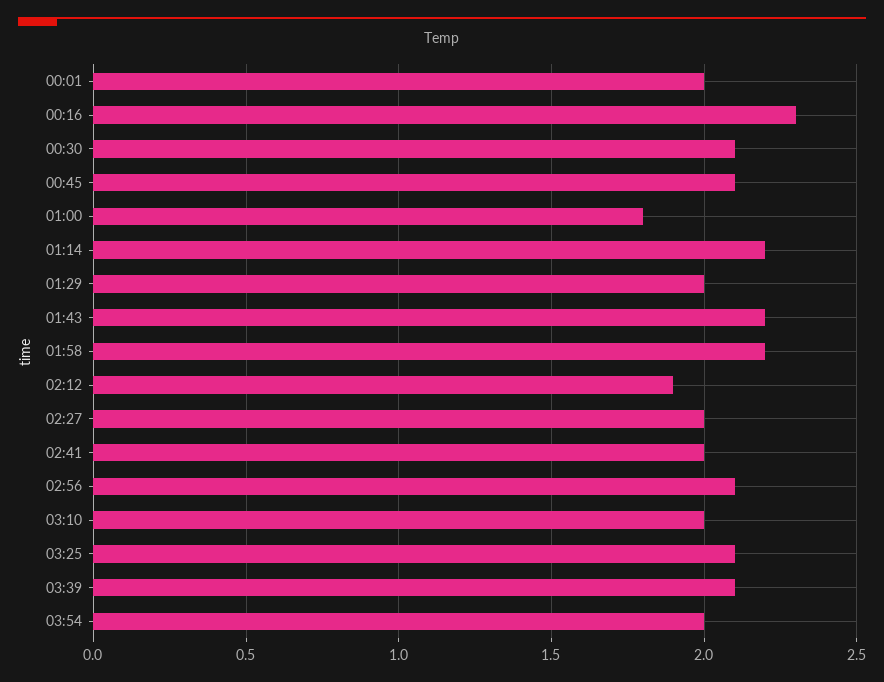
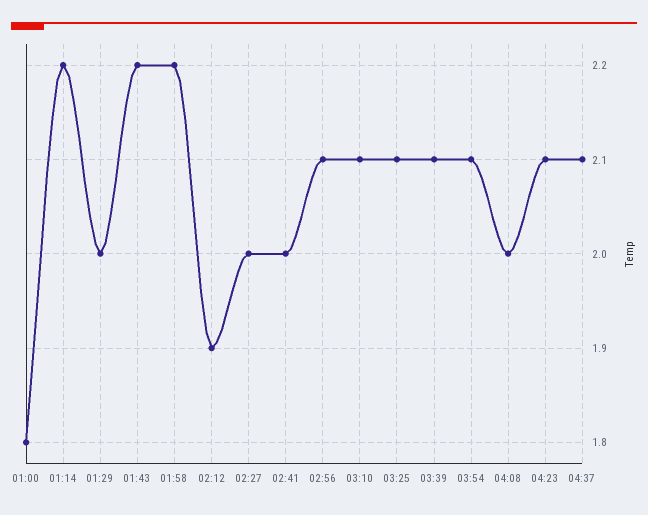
00:01: 2 -> none
00:16: 2.3 -> none
00:30: 2.1 -> none
00:45: 2.1 -> none
03:10: 2 -> 2.1
03:54: 2 -> 2.1
04:08: none -> 2
04:23: none -> 2.1
04:37: none -> 2.1

